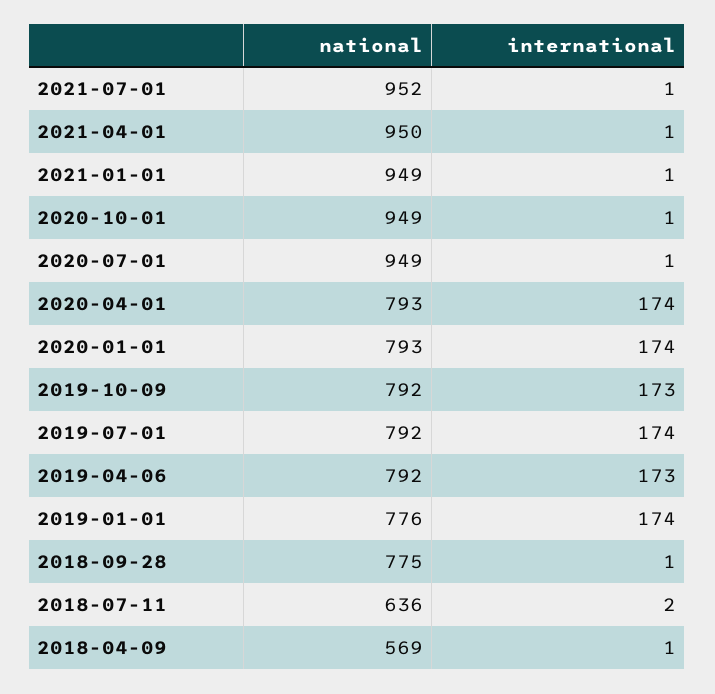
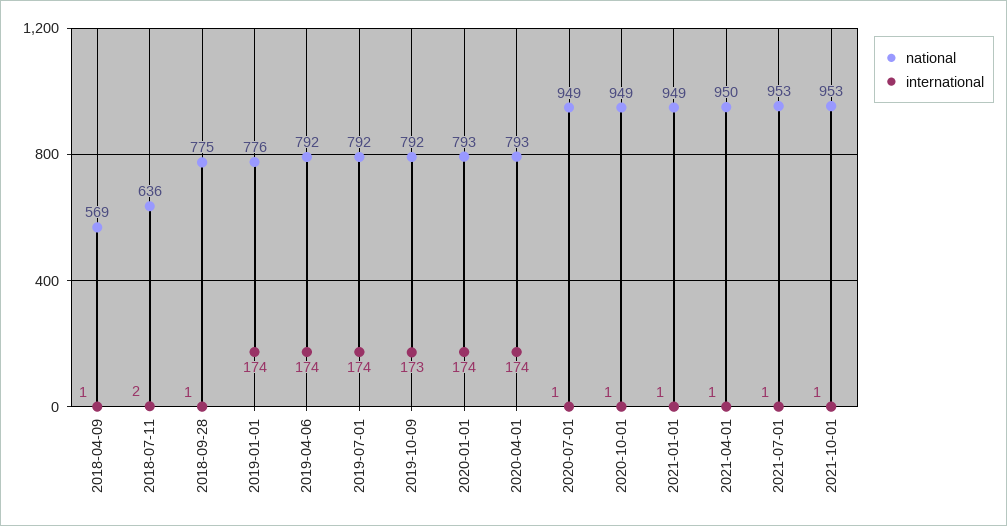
national, 2021-07-01: 952 -> 953
international, 2019-04-06: 173 -> 174
national, 2021-10-01: none -> 953
international, 2021-10-01: none -> 1

